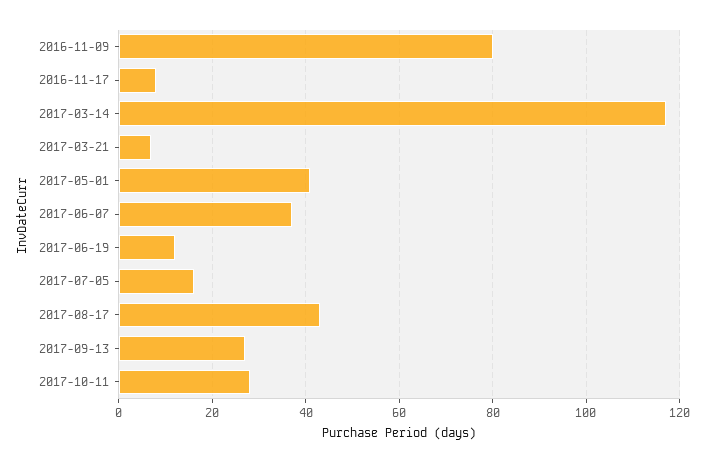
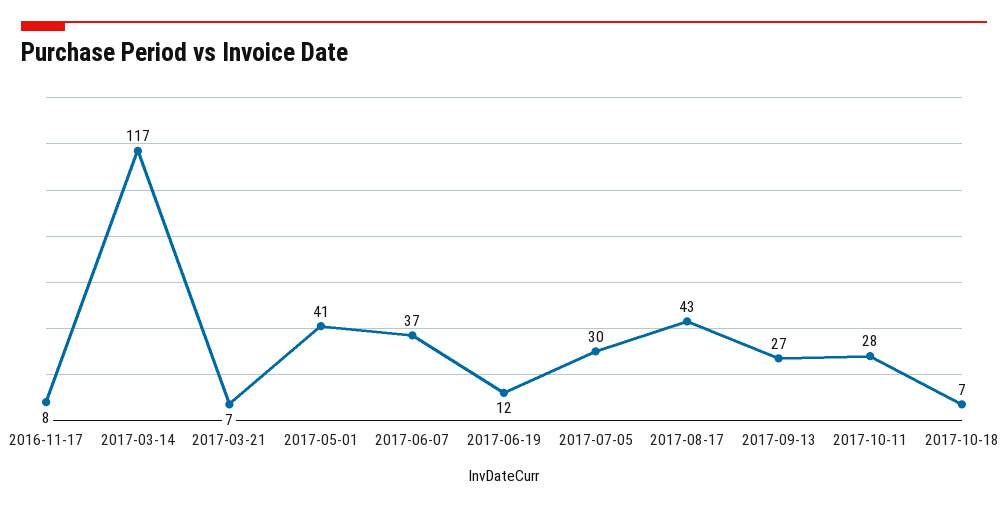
2016-11-09: 80 -> none
2017-07-05: 15 -> 30
2017-10-18: none -> 7

